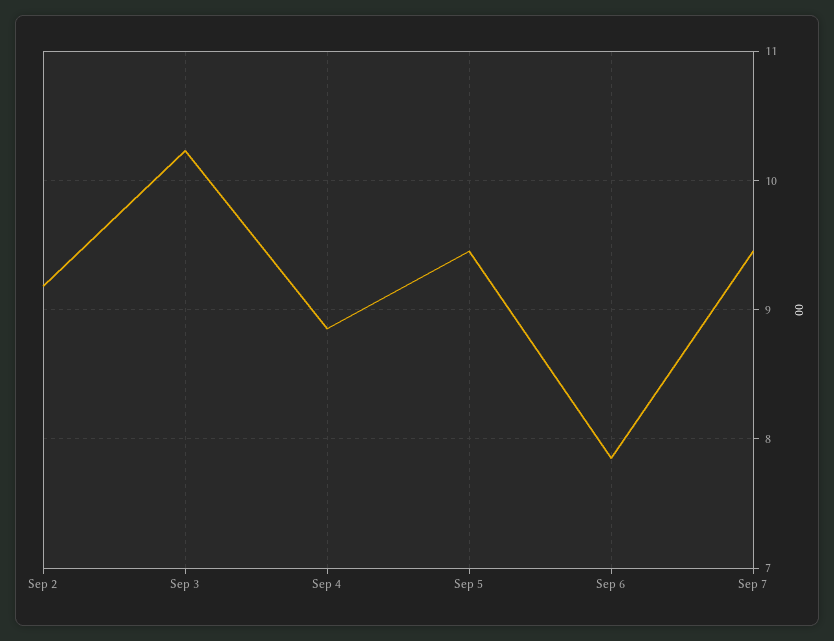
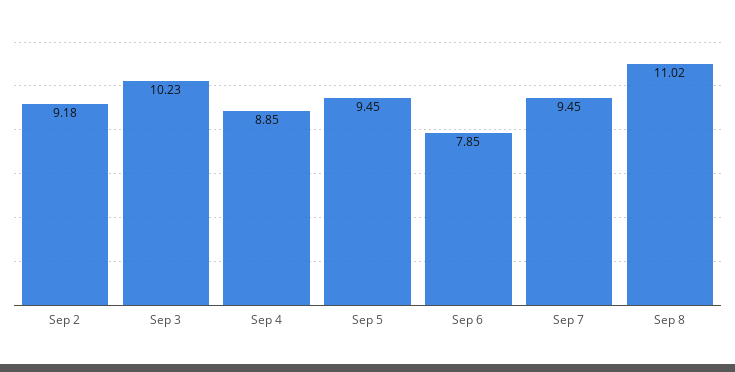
Sep 8: none -> 11.02

